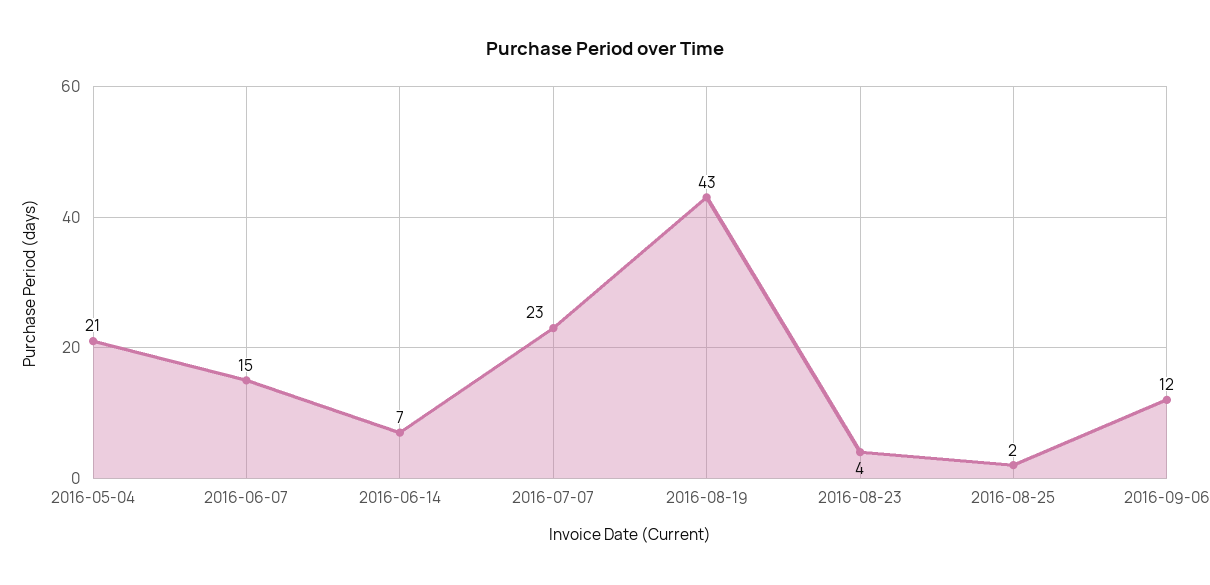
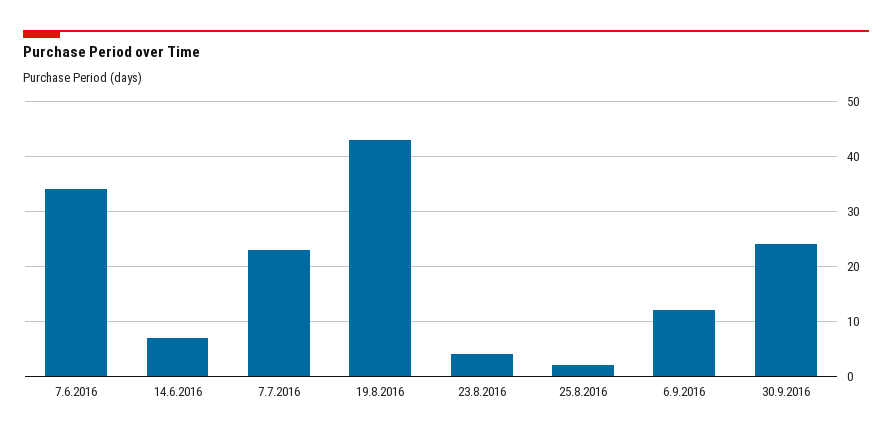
2016-05-04: 21 -> none
2016-06-07: 15 -> 35
30.9.2016: none -> 25

